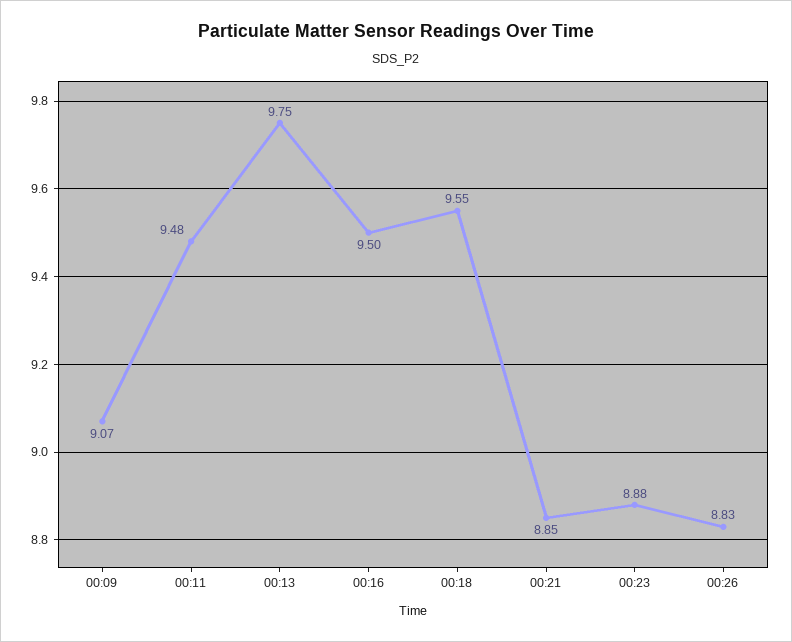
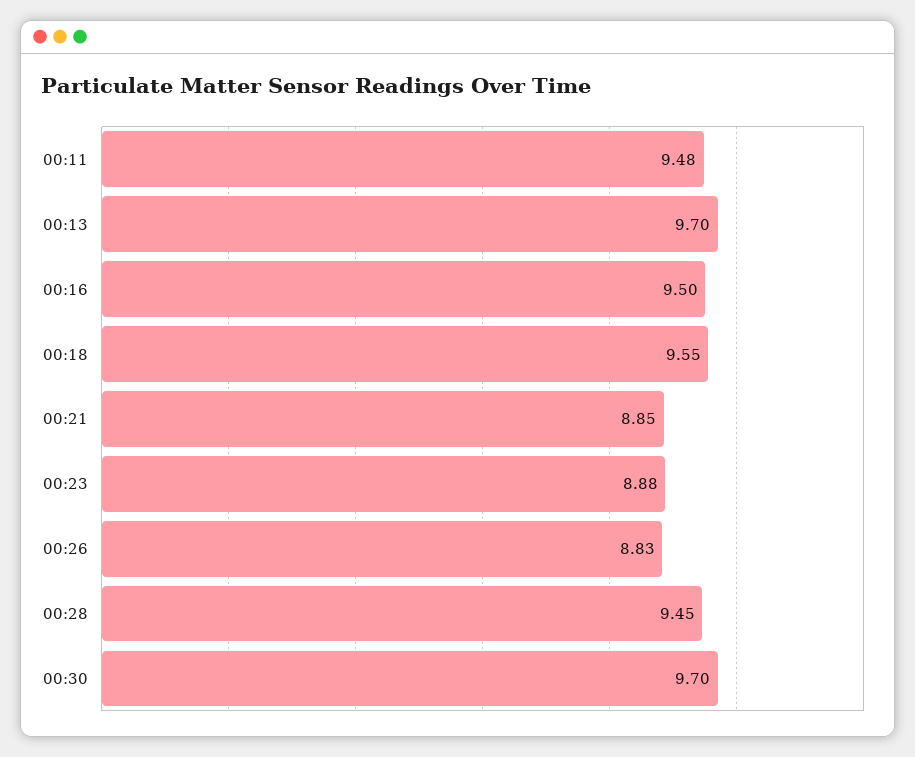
00:09: 9.07 -> none
00:13: 9.75 -> 9.7
00:28: none -> 9.45
00:30: none -> 9.7

